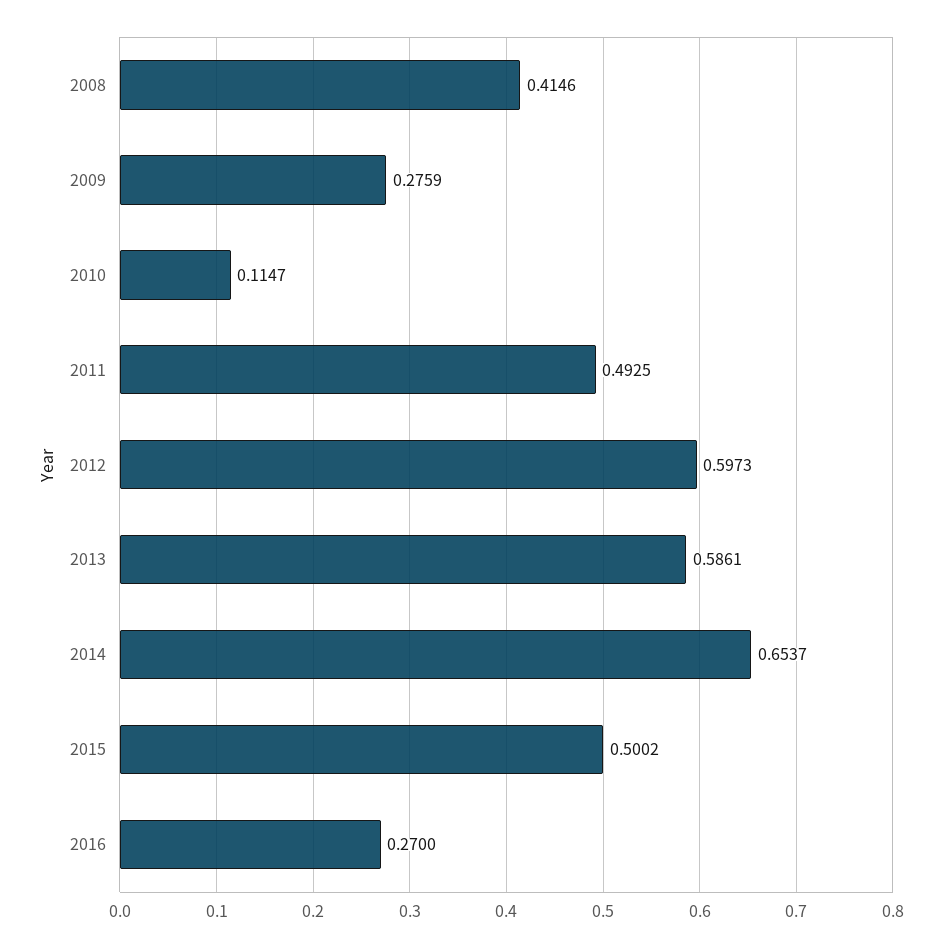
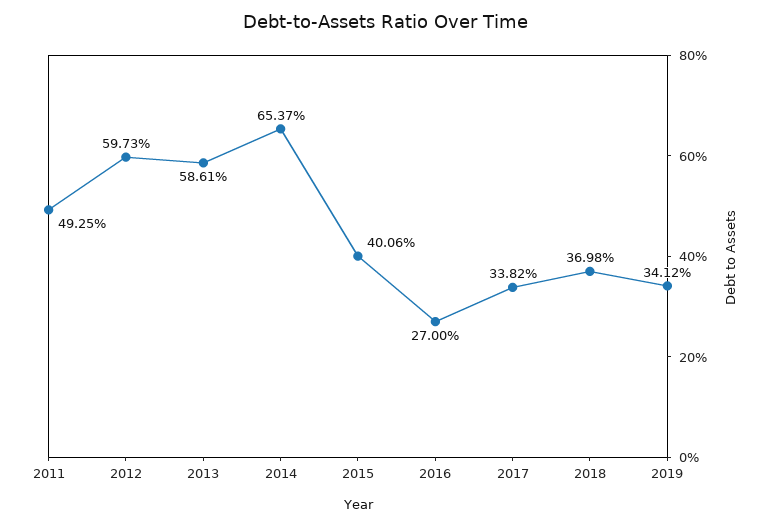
2008: 0.4146 -> none
2009: 0.2759 -> none
2010: 0.1147 -> none
2015: 0.5002 -> 0.4006
2017: none -> 0.3382
2018: none -> 0.3698
2019: none -> 0.3412

